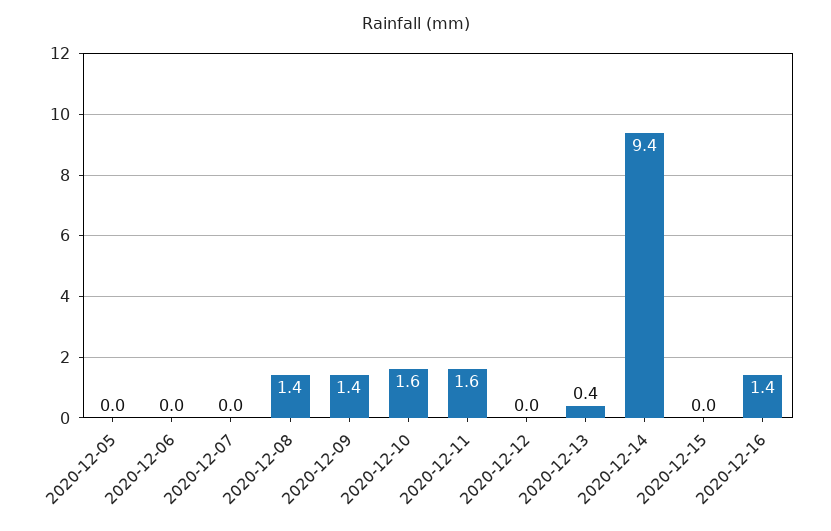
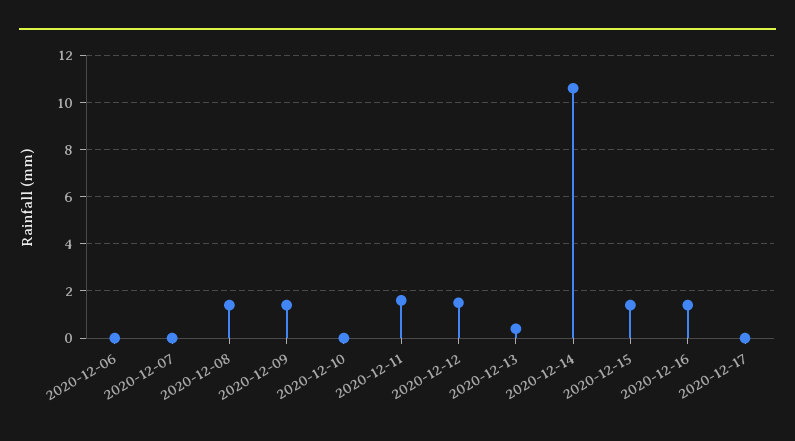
2020-12-05: 0 -> none
2020-12-10: 1.6 -> 0
2020-12-12: 0 -> 1.5
2020-12-14: 9.4 -> 10.5
2020-12-15: 0 -> 1.5
2020-12-17: none -> 0

